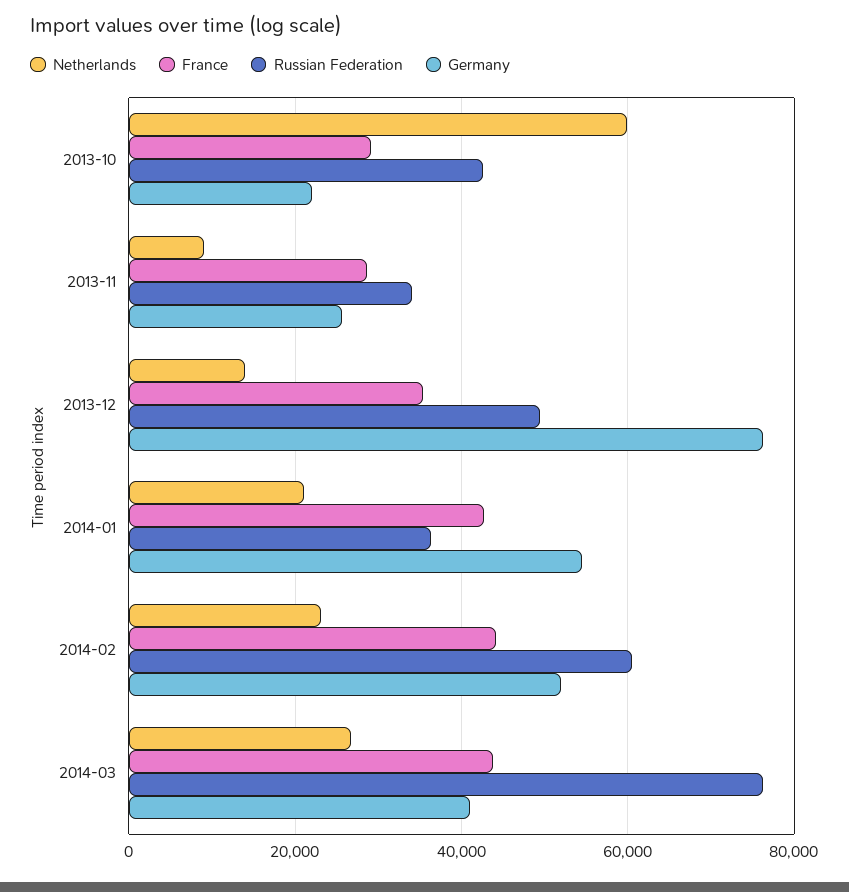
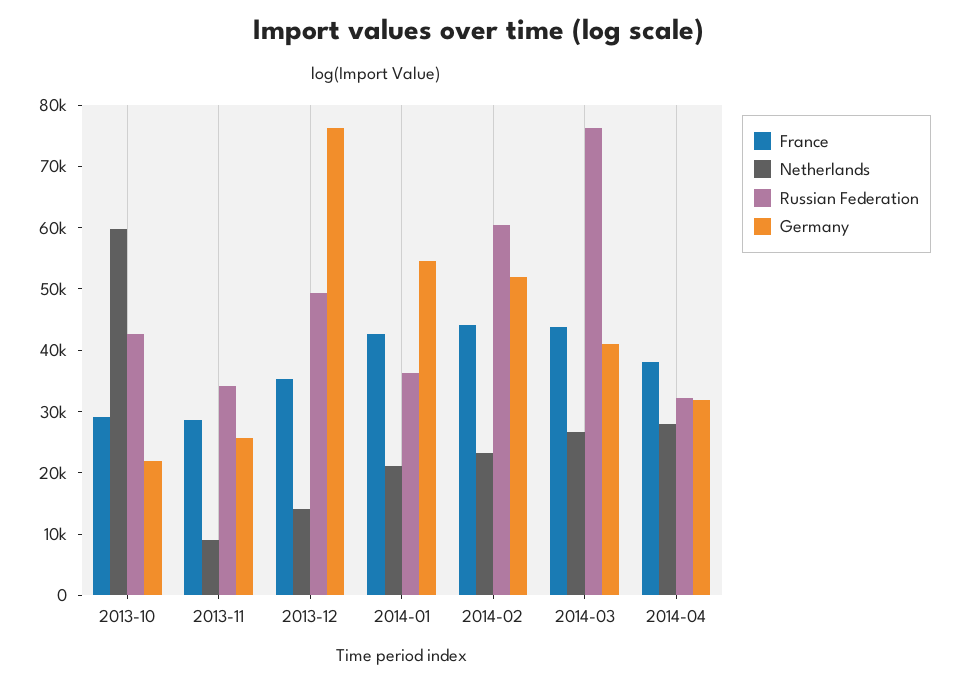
France, 2014-04: none -> 38000
Netherlands, 2014-04: none -> 28000
Russian Federation, 2014-04: none -> 32000
Germany, 2014-04: none -> 32000

